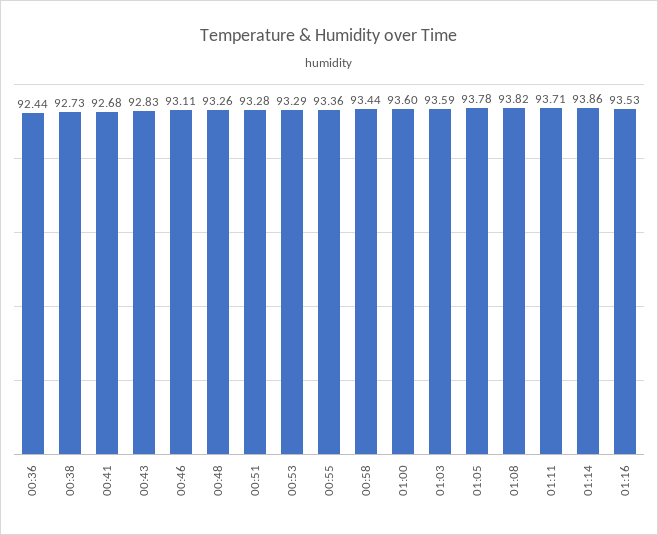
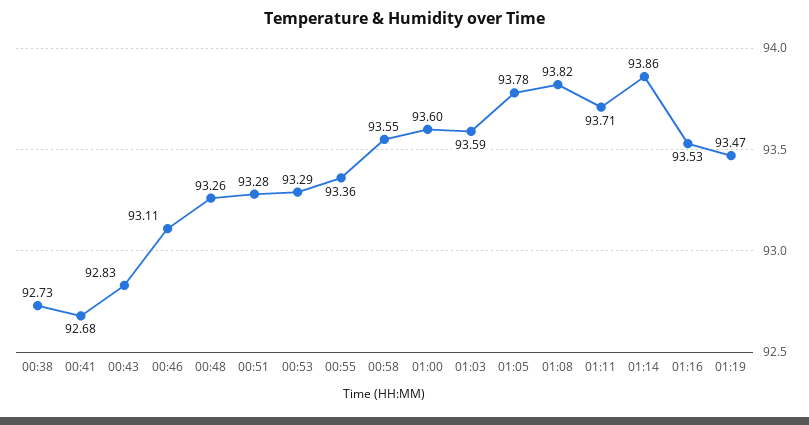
00:36: 92.44 -> none
00:58: 93.44 -> 93.55
01:19: none -> 93.47

